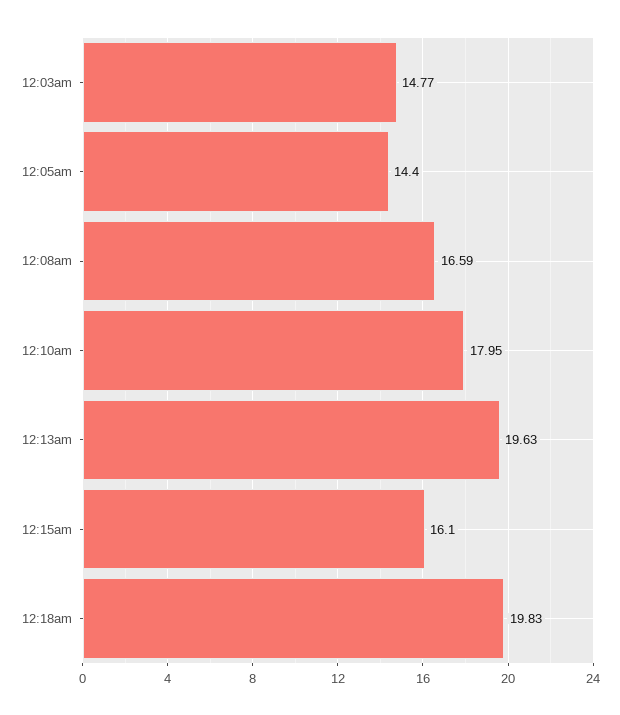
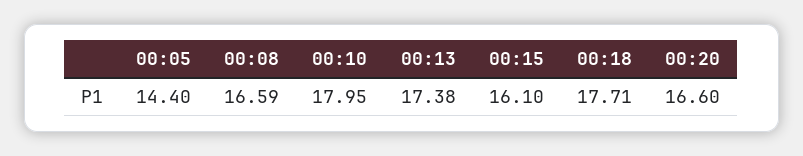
12:03am: 14.77 -> none
12:13am: 19.63 -> 17.38
12:18am: 19.83 -> 17.71
00:20: none -> 16.6

